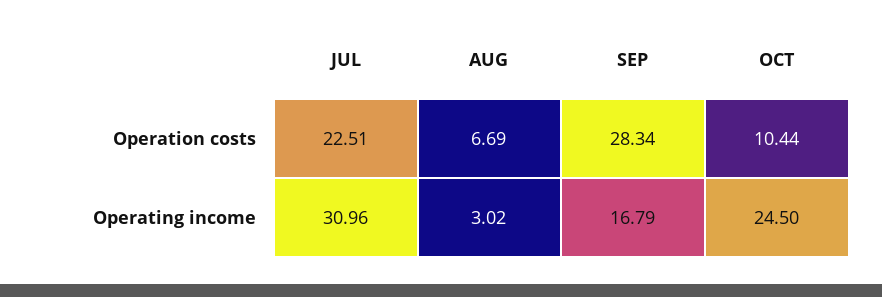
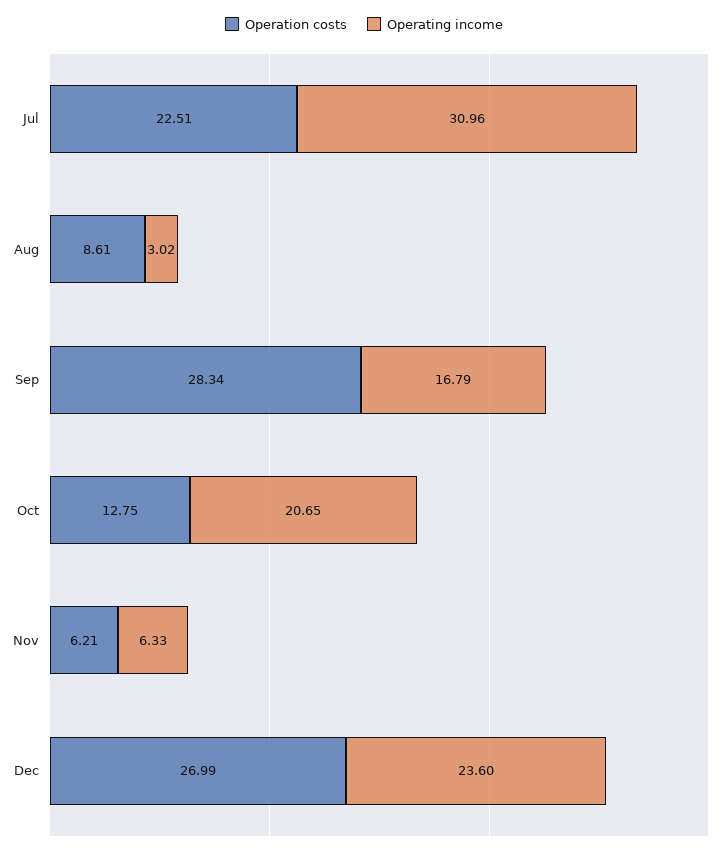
Operation costs, AUG: 6.69 -> 8.61
Operation costs, OCT: 10.44 -> 12.75
Operating income, OCT: 24.5 -> 20.65
Operation costs, Nov: none -> 6.21
Operating income, Nov: none -> 6.33
Operation costs, Dec: none -> 26.99
Operating income, Dec: none -> 23.6

